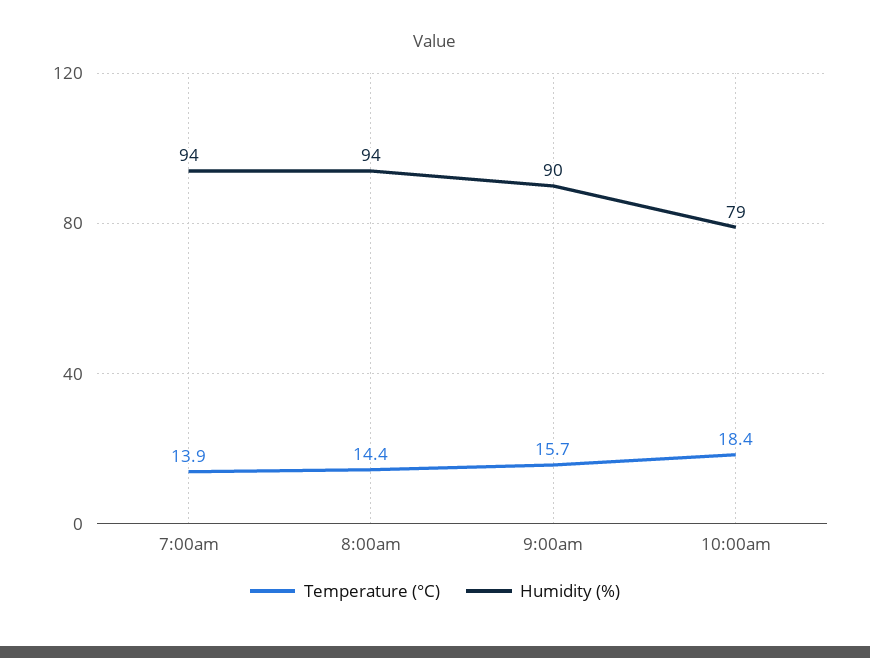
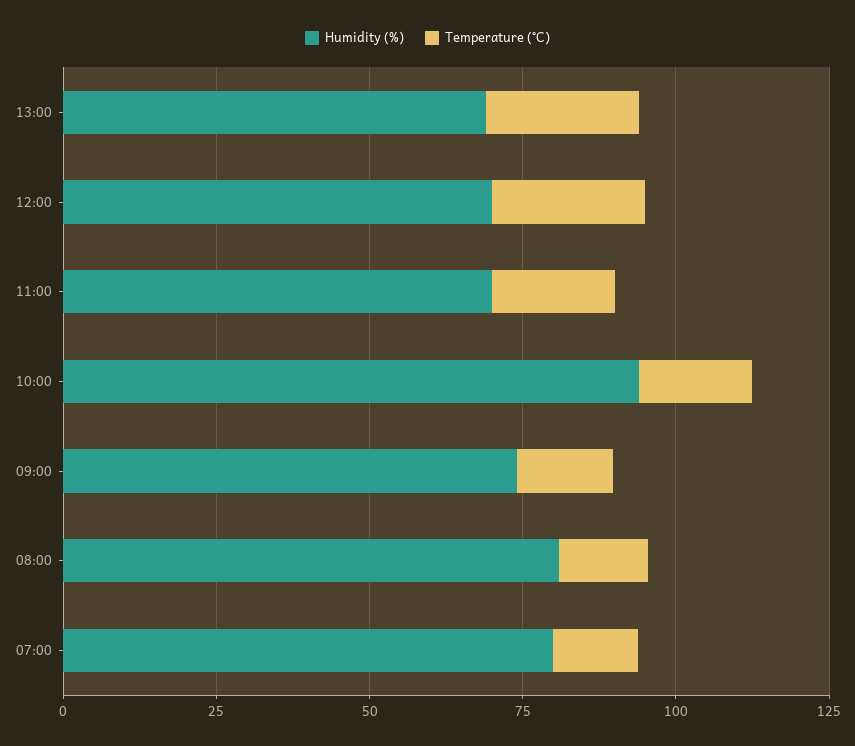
Humidity (%), 7:00am: 94 -> 80
Humidity (%), 8:00am: 94 -> 80
Humidity (%), 9:00am: 90 -> 75
Humidity (%), 10:00am: 79 -> 95
Humidity (%), 13:00: none -> 70
Temperature (°C), 13:00: none -> 25
Humidity (%), 12:00: none -> 70
Temperature (°C), 12:00: none -> 25
Humidity (%), 11:00: none -> 70
Temperature (°C), 11:00: none -> 20

